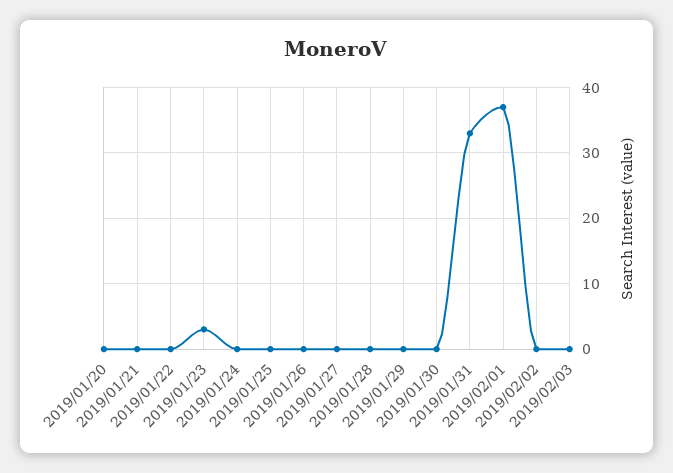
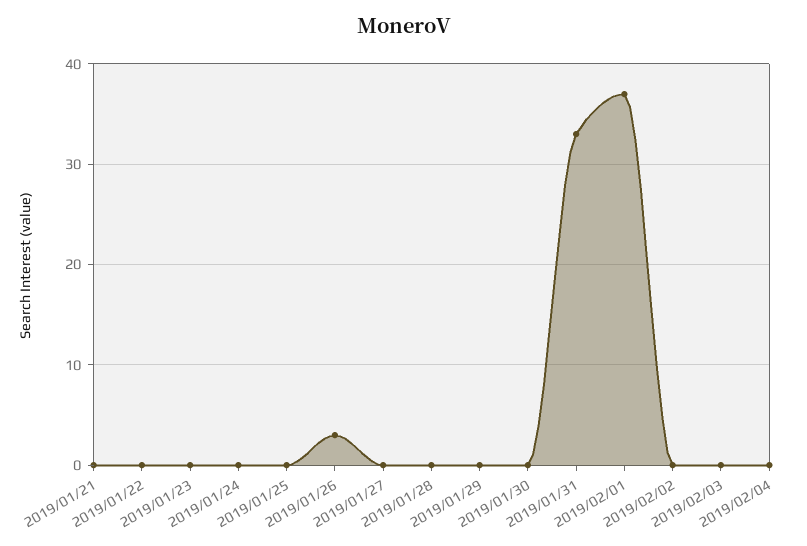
2019/01/20: 0 -> none
2019/01/23: 3 -> 0
2019/01/26: 0 -> 3
2019/02/04: none -> 0

